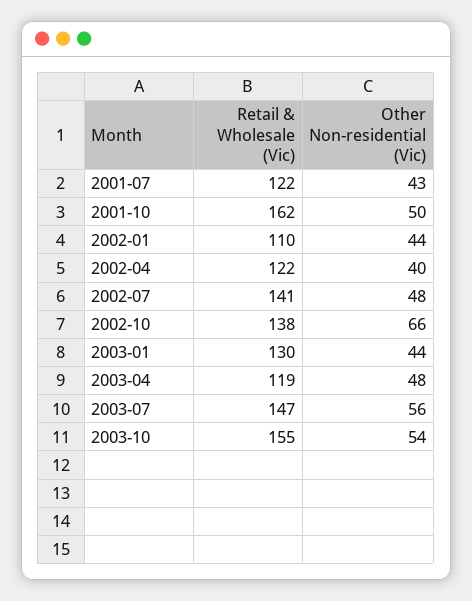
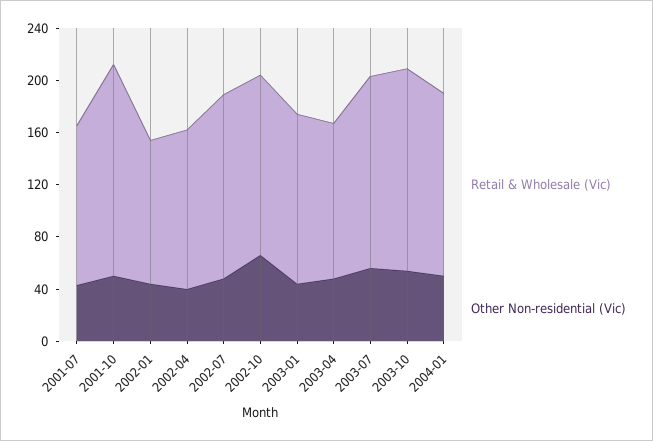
Retail & Wholesale (Vic), 2004-01: none -> 140
Other Non-residential (Vic), 2004-01: none -> 50

